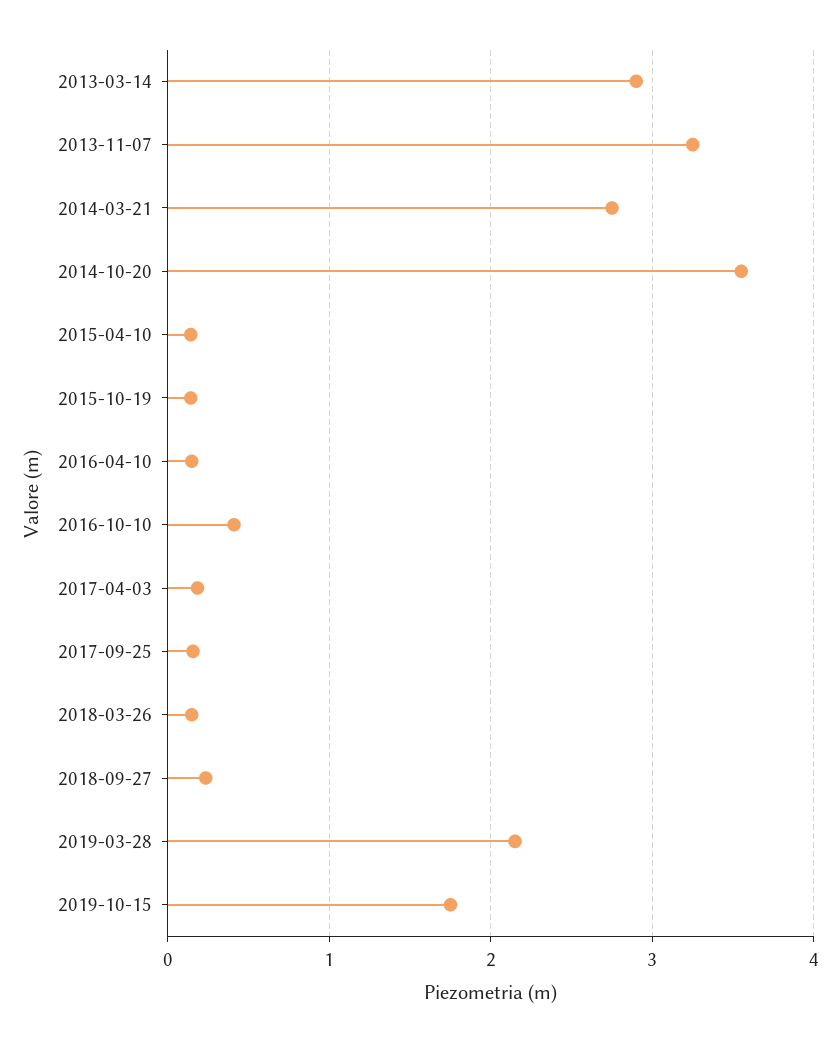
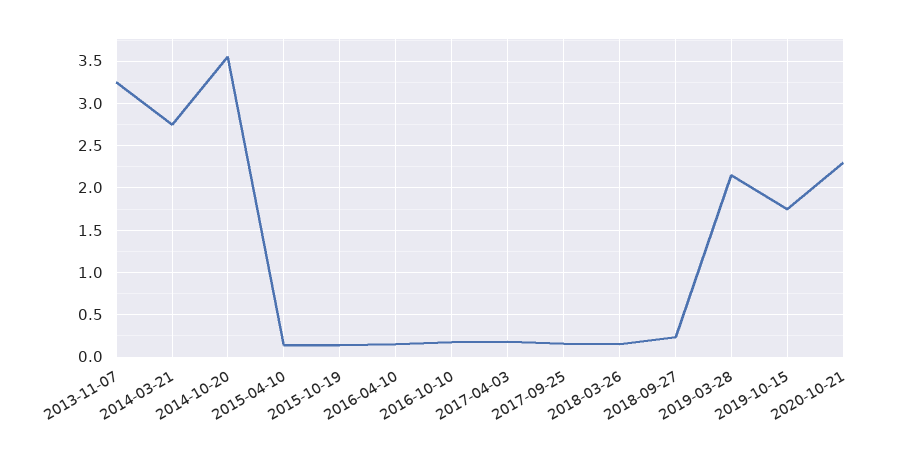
2013-03-14: 2.9 -> none
2016-10-10: 0.4 -> 0.2
2020-10-21: none -> 2.3

